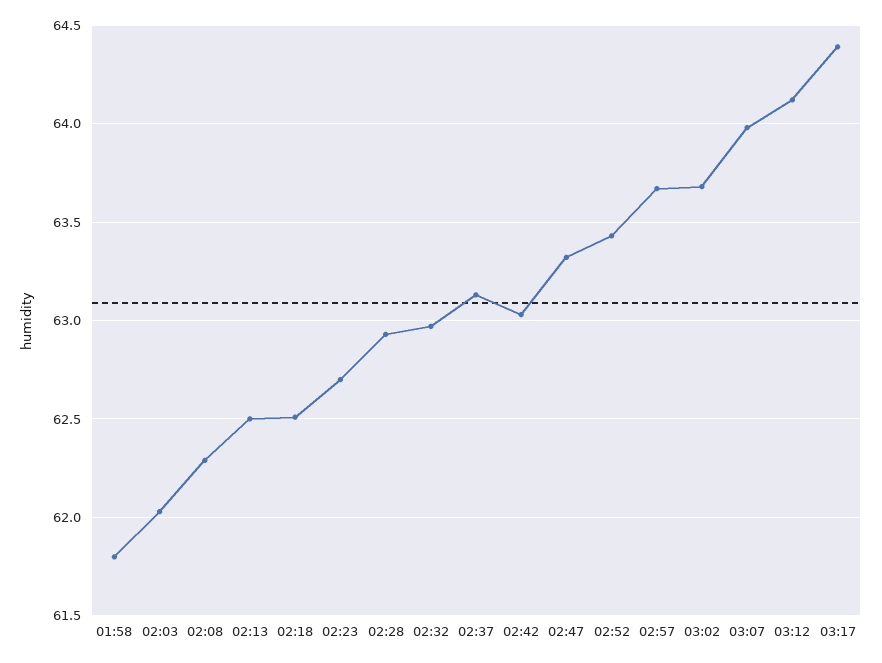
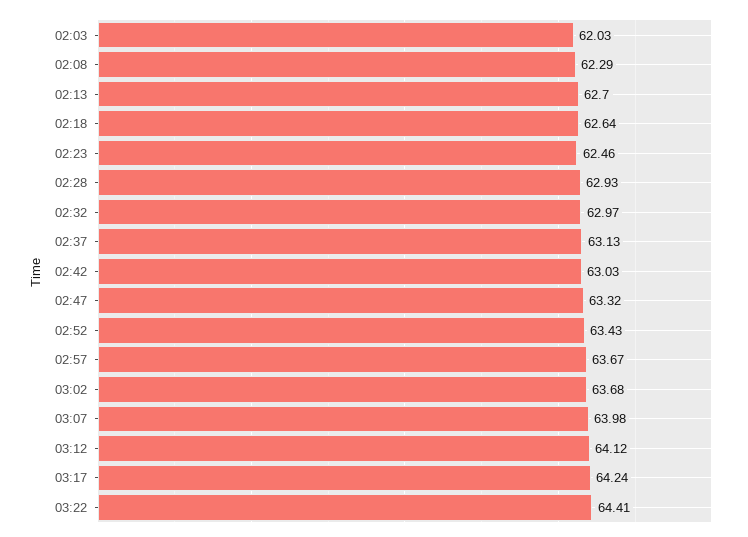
01:58: 61.8 -> none
02:13: 62.5 -> 62.7
02:18: 62.5 -> 62.64
02:23: 62.7 -> 62.46
03:17: 64.4 -> 64.24
03:22: none -> 64.41

